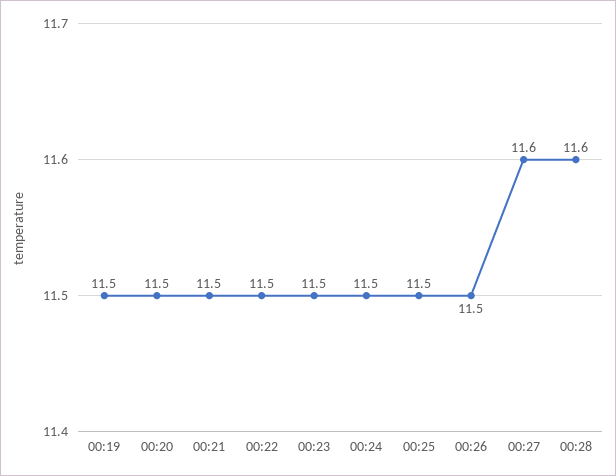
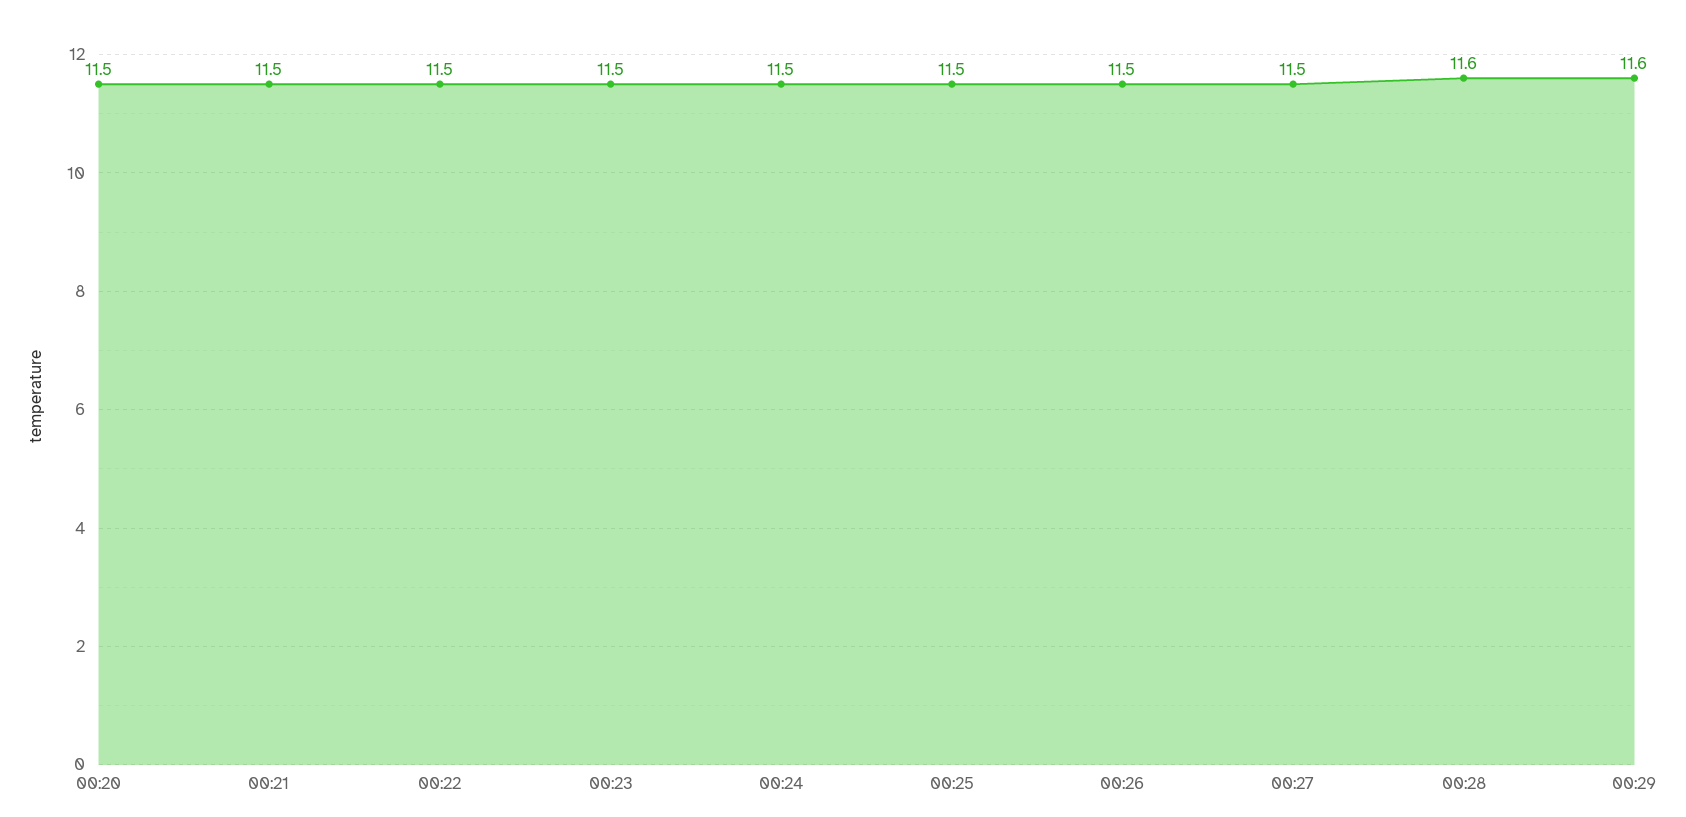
00:19: 11.5 -> none
00:27: 11.6 -> 11.5
00:29: none -> 11.6

